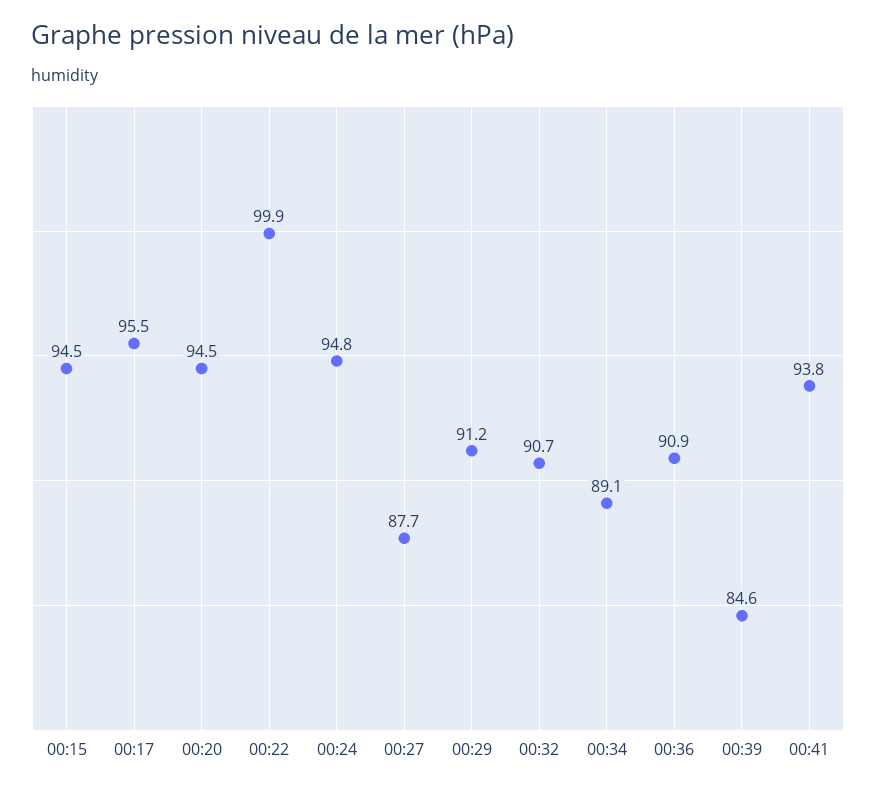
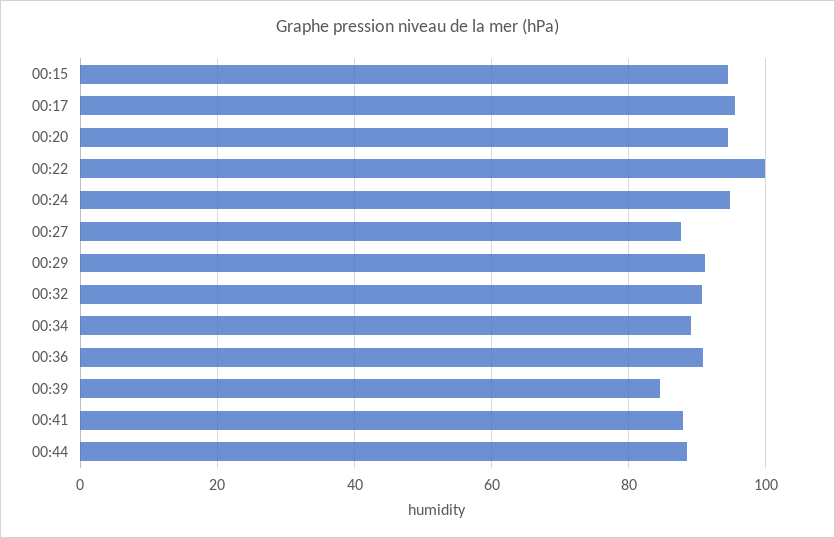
00:41: 93.8 -> 88
00:44: none -> 88

